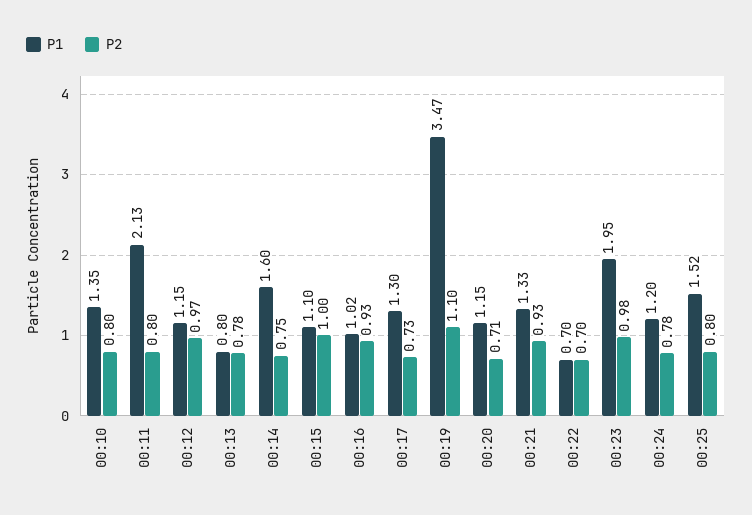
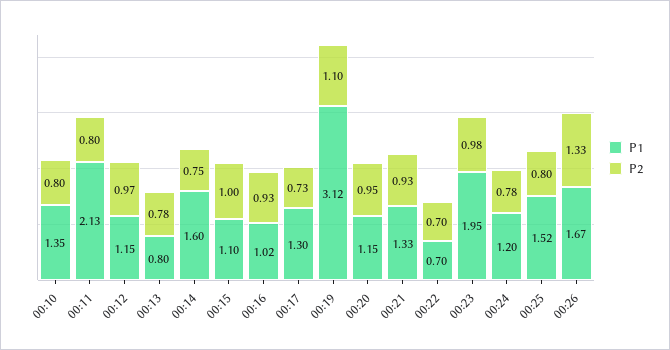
P1, 00:19: 3.47 -> 3.12
P2, 00:20: 0.71 -> 0.95
P1, 00:26: none -> 1.67
P2, 00:26: none -> 1.33

